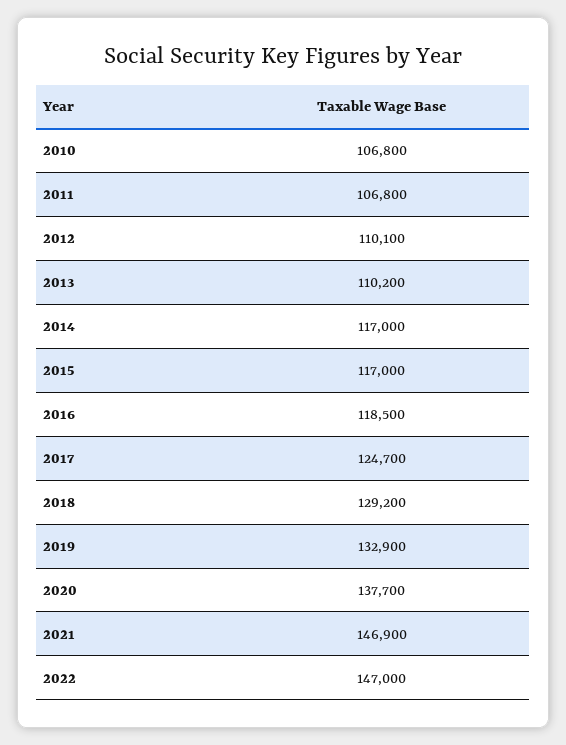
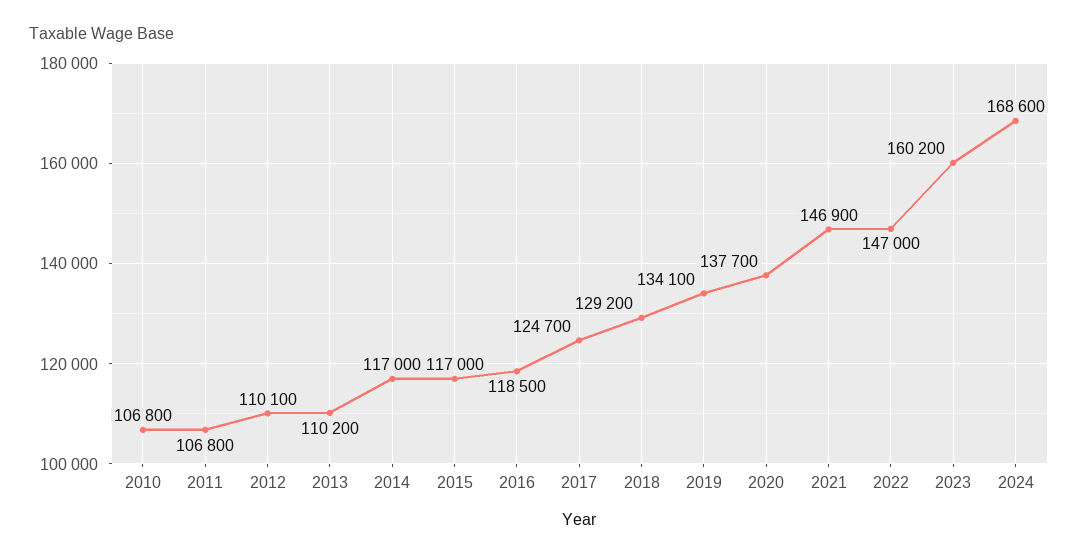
2019: 132900 -> 134100
2023: none -> 160200
2024: none -> 168600

